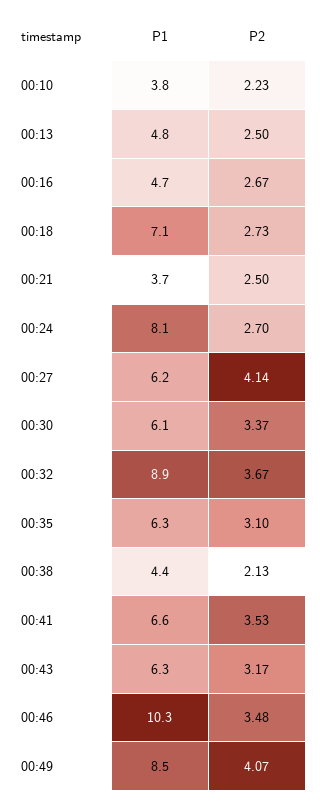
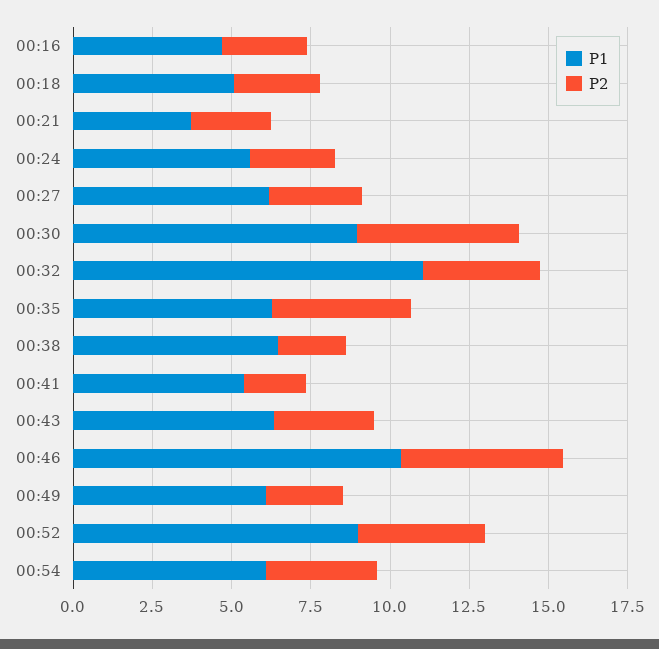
P1, 00:10: 3.8 -> none
P2, 00:10: 2.23 -> none
P1, 00:13: 4.8 -> none
P2, 00:13: 2.5 -> none
P1, 00:18: 7.1 -> 5
P1, 00:24: 8.1 -> 5.5
P2, 00:27: 4.14 -> 3
P1, 00:30: 6.1 -> 9
P2, 00:30: 3.37 -> 5
P1, 00:32: 8.9 -> 11
P2, 00:35: 3.1 -> 4.5
P1, 00:38: 4.4 -> 6.5
P1, 00:41: 6.6 -> 5.5
P2, 00:41: 3.53 -> 2
P2, 00:46: 3.48 -> 5
P1, 00:49: 8.5 -> 6
P2, 00:49: 4.07 -> 2.5
P1, 00:52: none -> 9
P2, 00:52: none -> 4
P1, 00:54: none -> 6
P2, 00:54: none -> 3.5

